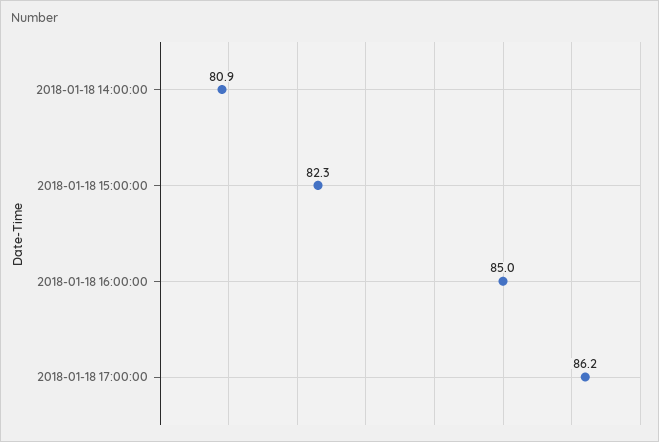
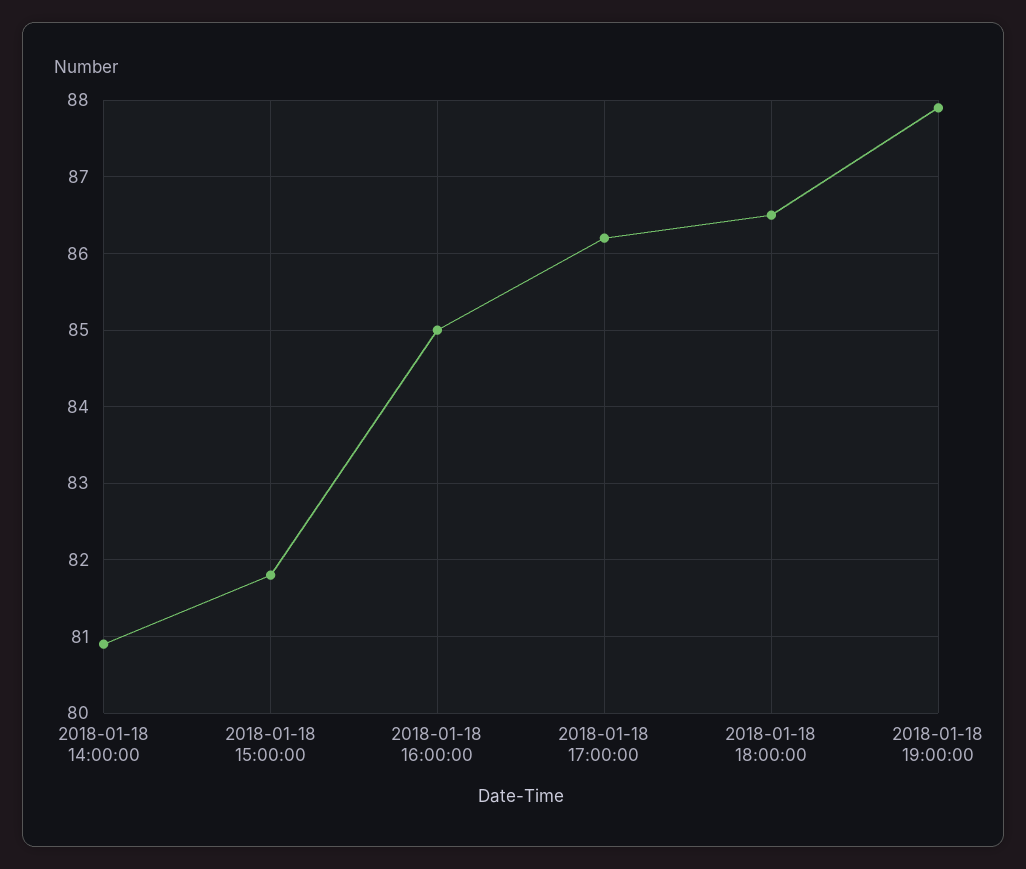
2018-01-18 15:00:00: 82.3 -> 81.8
2018-01-18 18:00:00: none -> 86.5
2018-01-18 19:00:00: none -> 87.9

